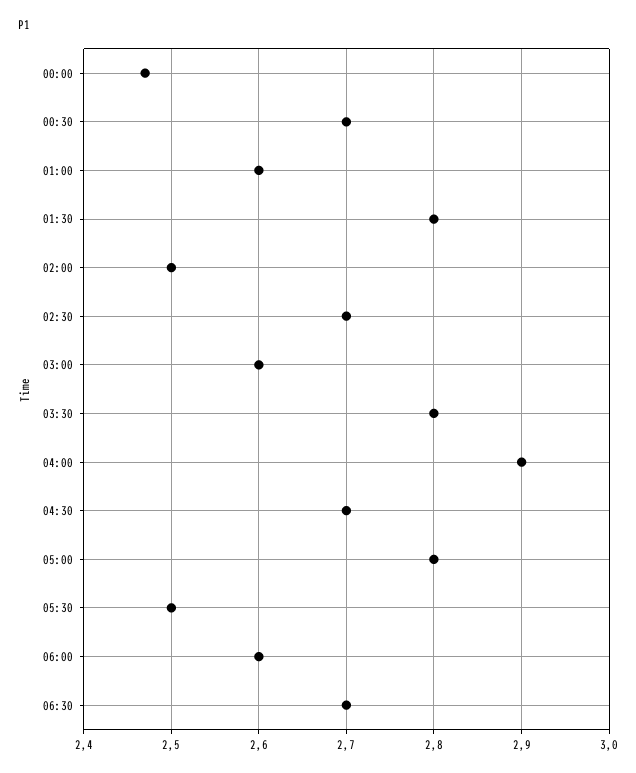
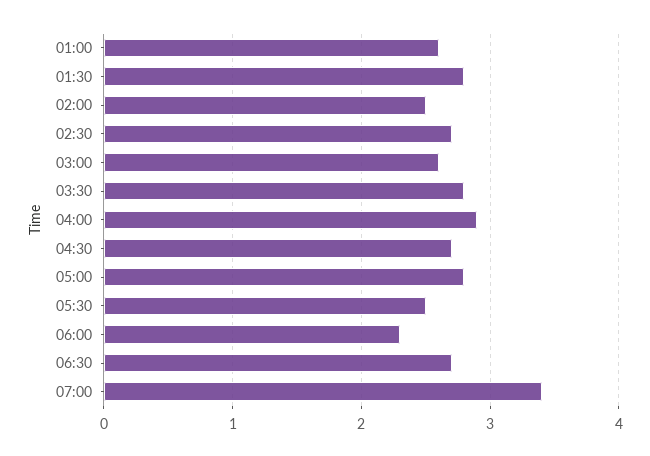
00:00: 2.47 -> none
00:30: 2.7 -> none
06:00: 2.6 -> 2.3
07:00: none -> 3.4

